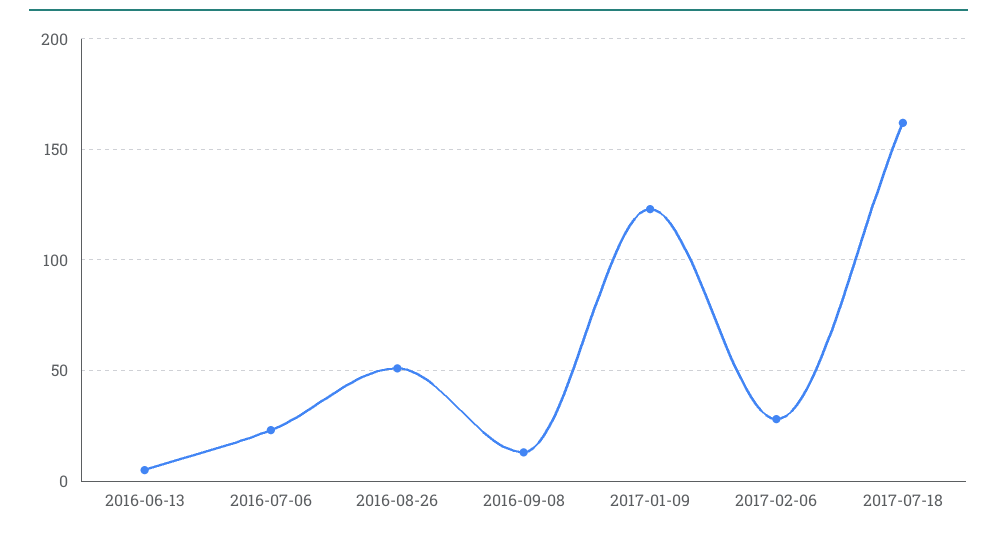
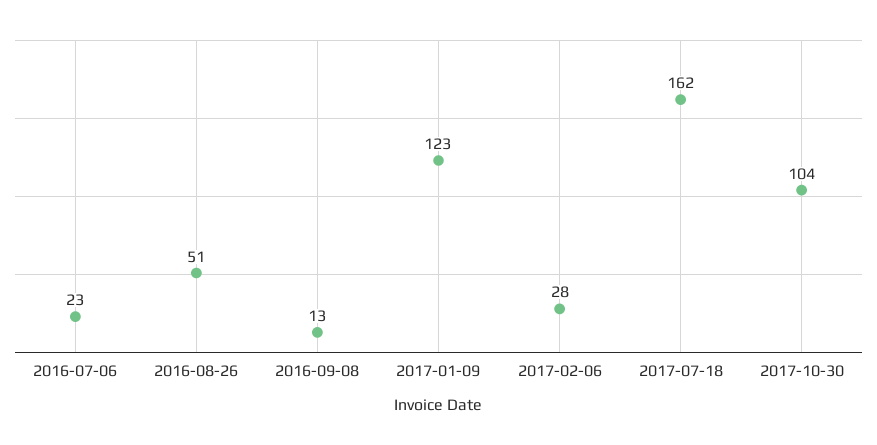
2016-06-13: 5 -> none
2017-10-30: none -> 104

